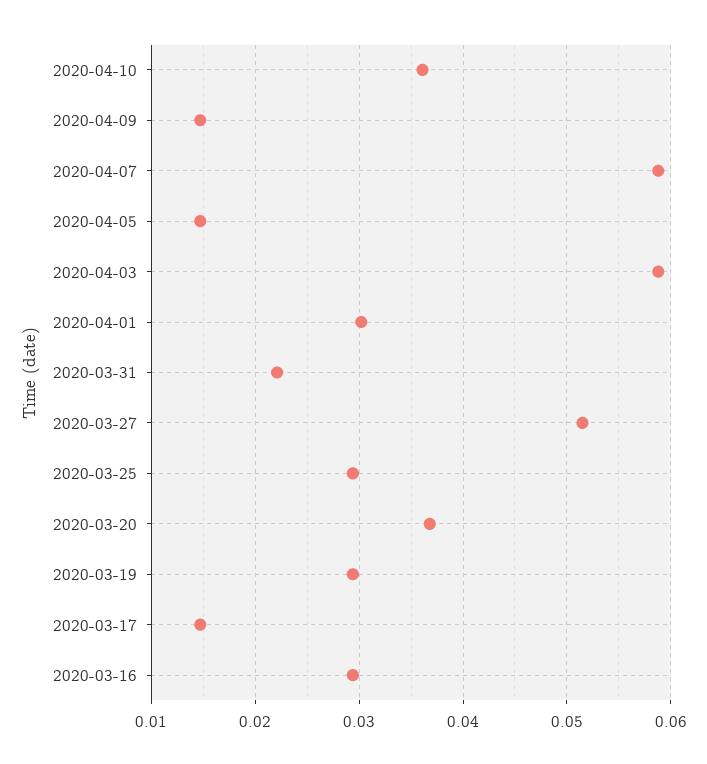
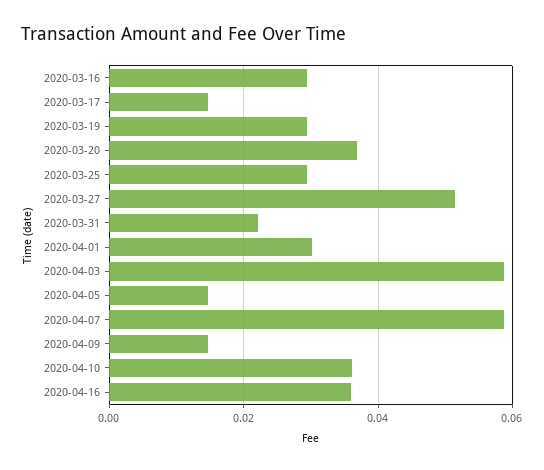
2020-04-16: none -> 0.036

